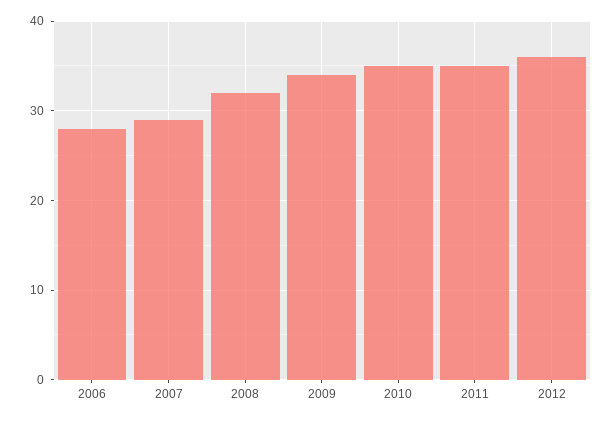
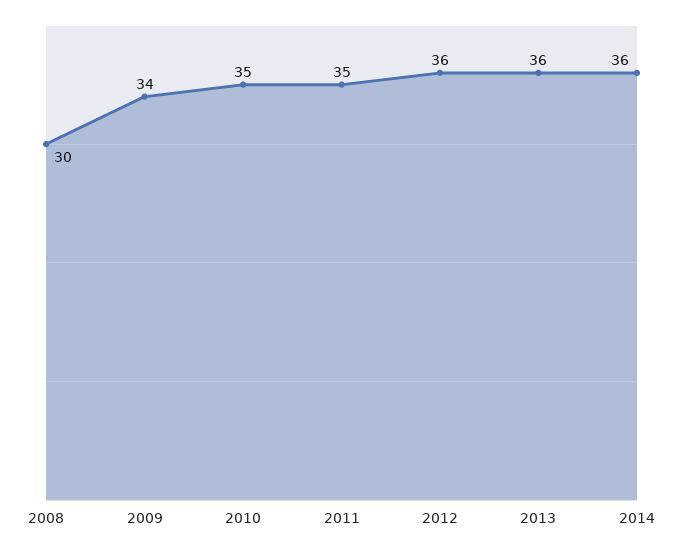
2006: 28 -> none
2007: 29 -> none
2008: 32 -> 30
2013: none -> 36
2014: none -> 36

